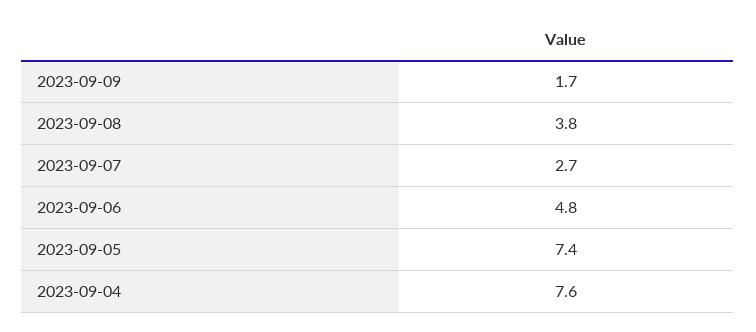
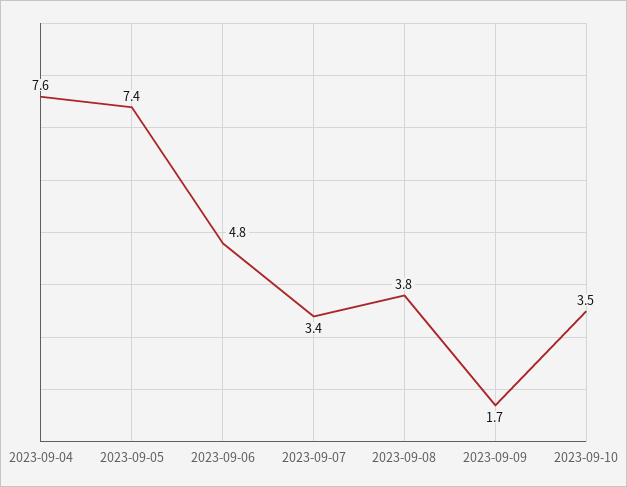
2023-09-07: 2.7 -> 3.4
2023-09-10: none -> 3.5

